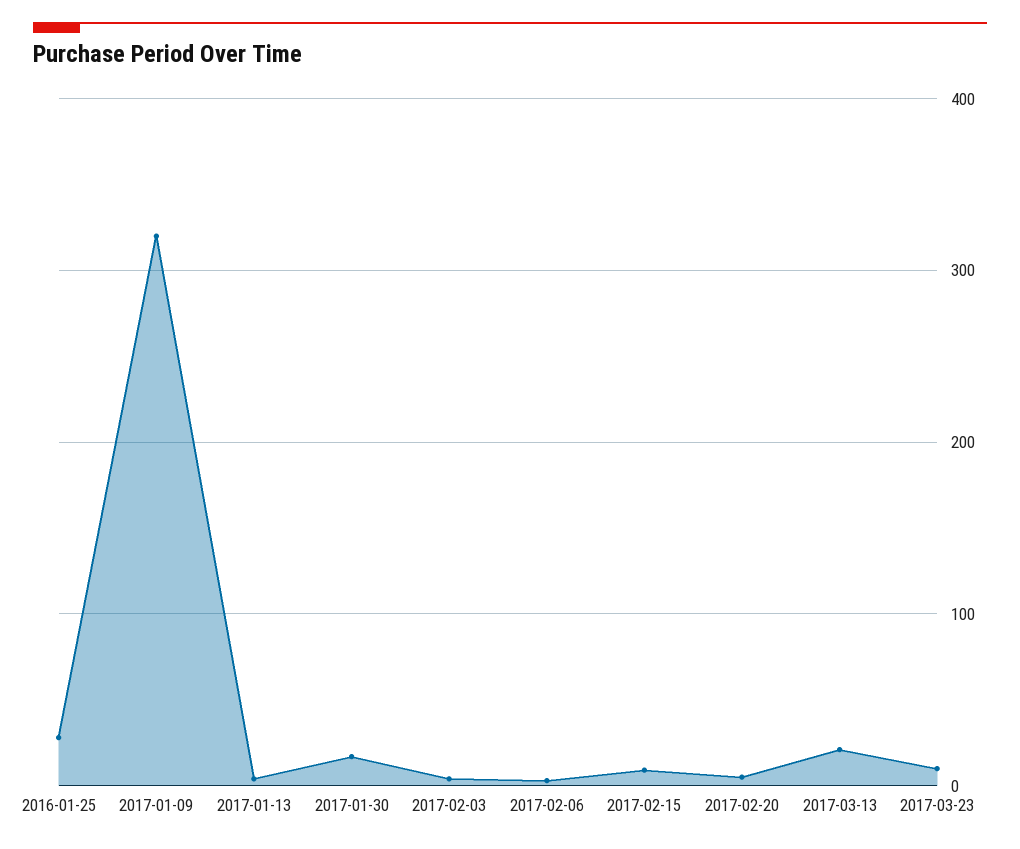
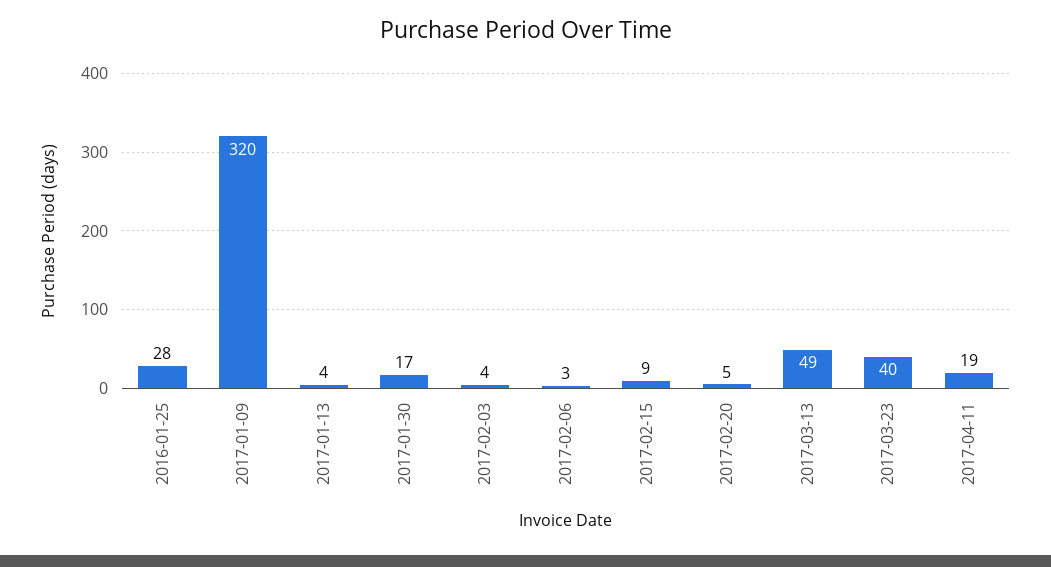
2017-03-13: 20 -> 49
2017-03-23: 10 -> 40
2017-04-11: none -> 19

